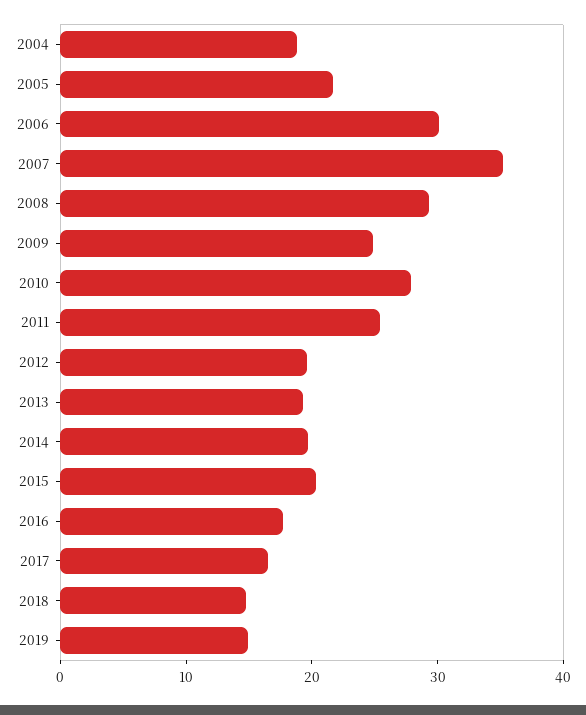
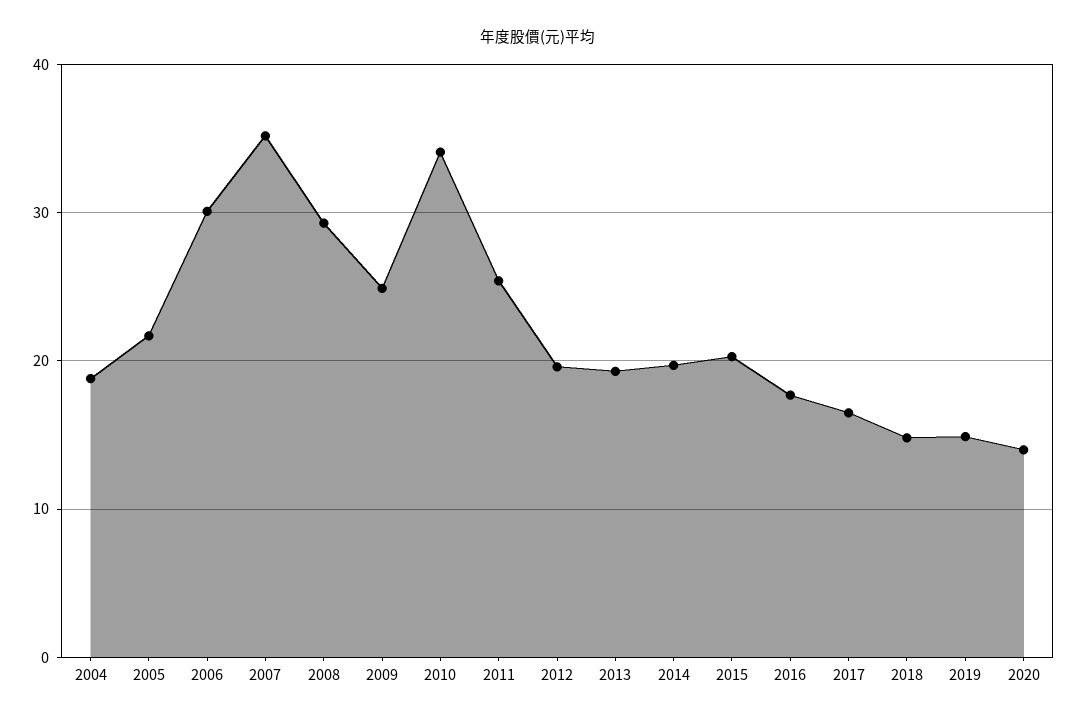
2010: 28 -> 34
2020: none -> 14

